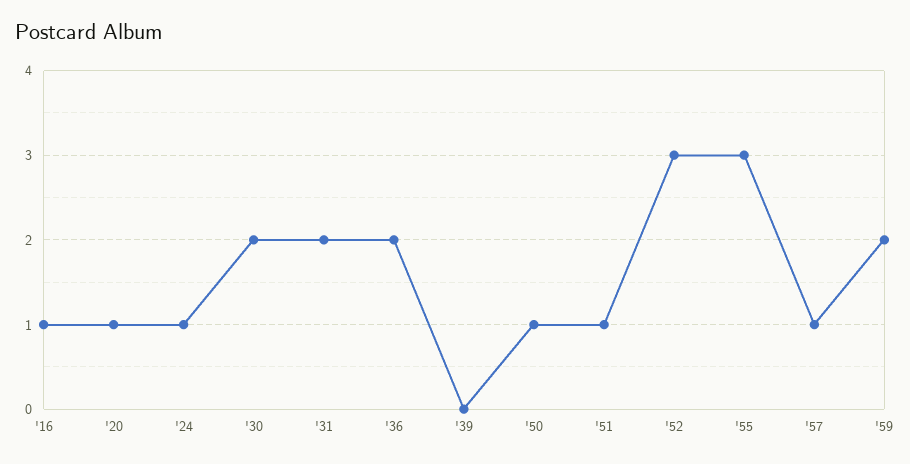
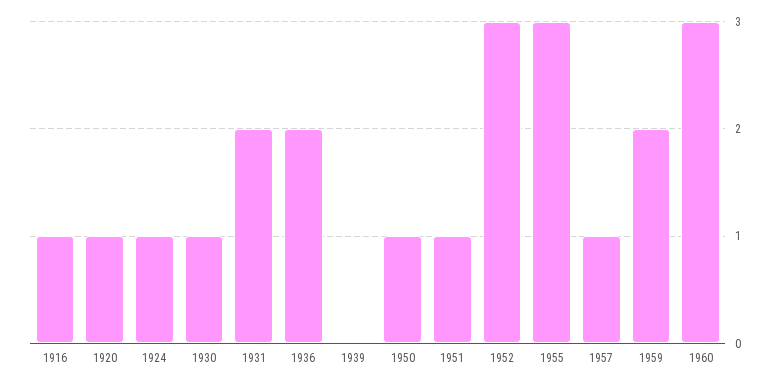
'30: 2 -> 1
1960: none -> 3

